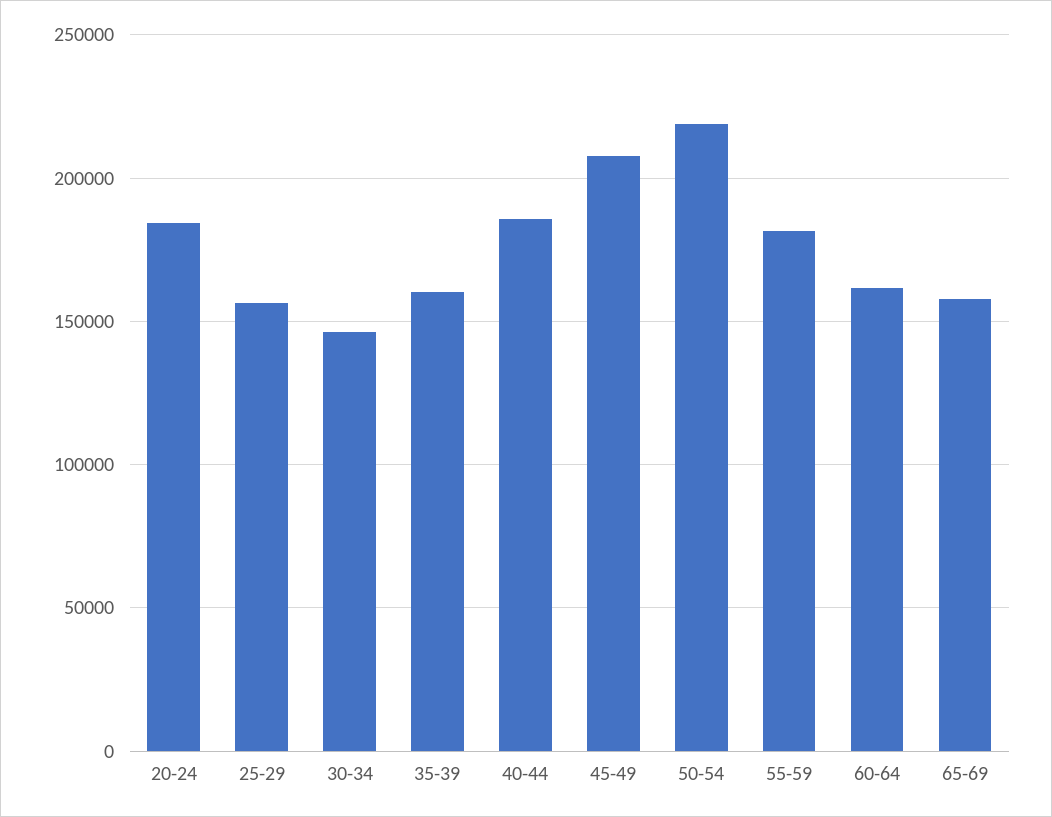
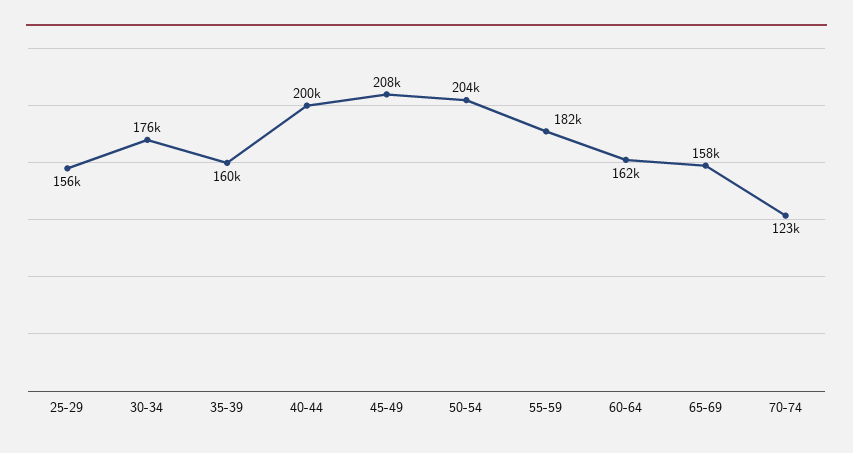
20-24: 185000 -> none
30-34: 145000 -> 176000
40-44: 185000 -> 200000
50-54: 220000 -> 204000
70-74: none -> 123000

